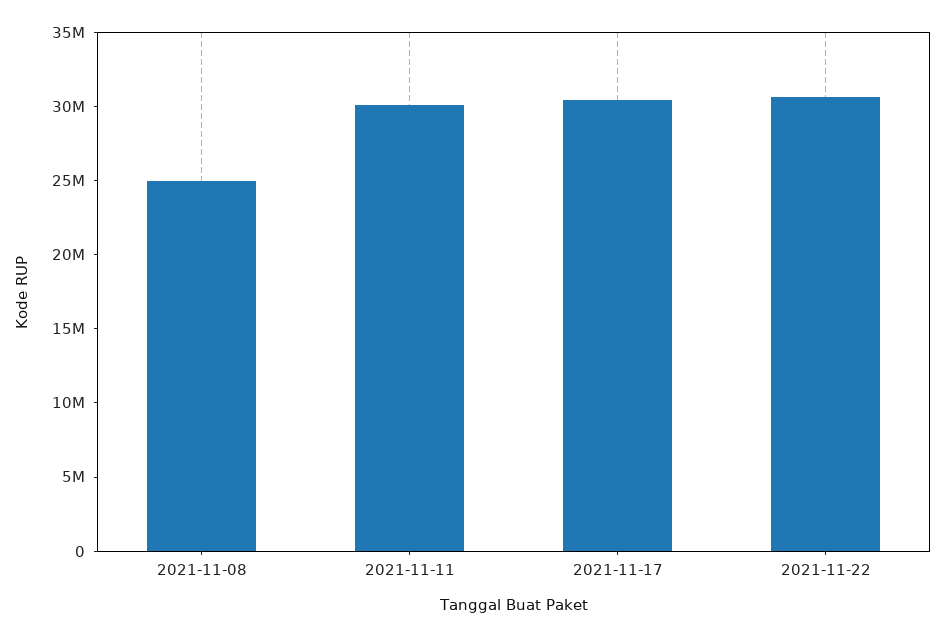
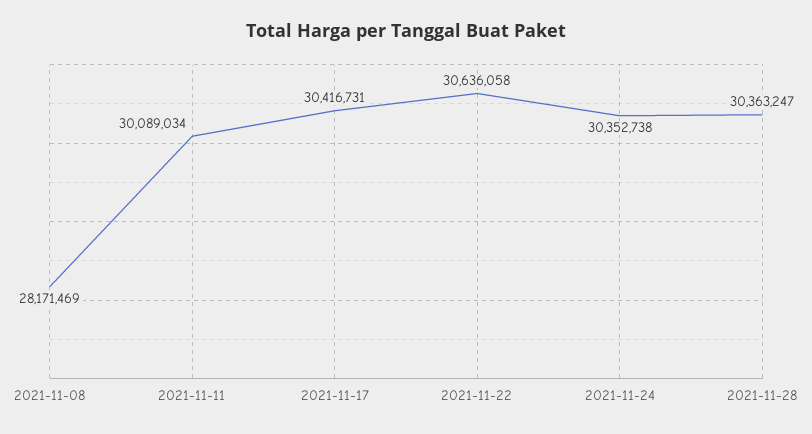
2021-11-08: 25000000 -> 28171469
2021-11-24: none -> 30352738
2021-11-28: none -> 30363247

